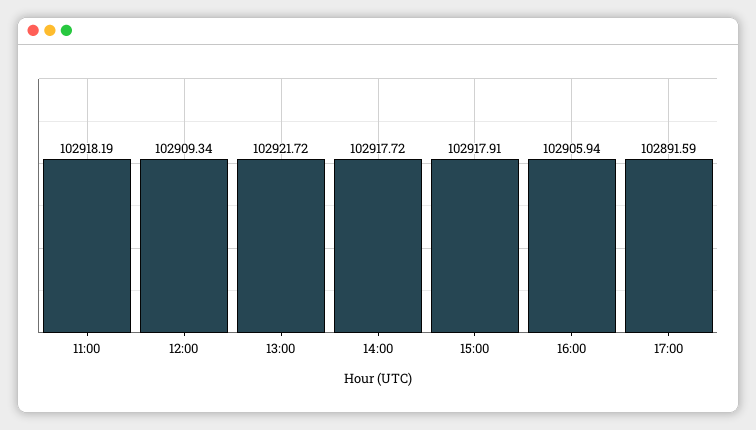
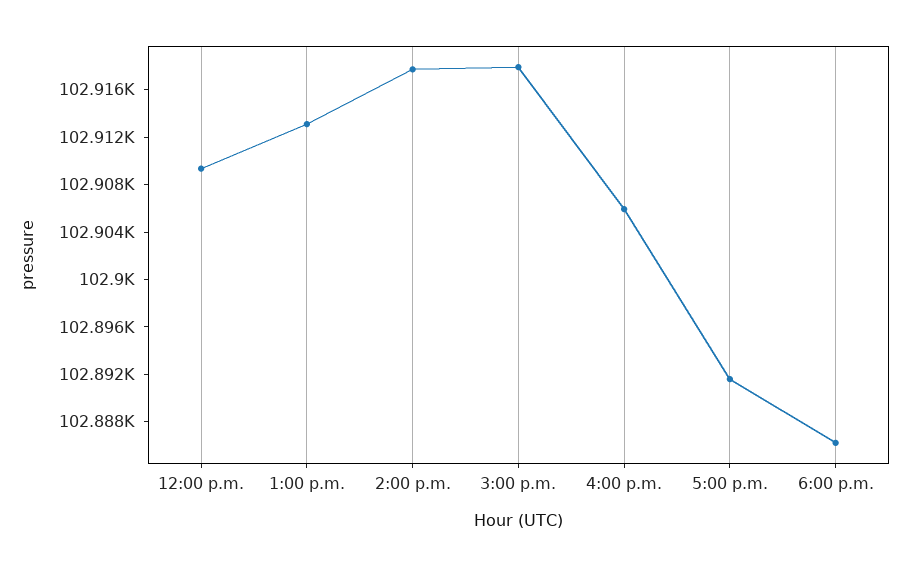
11:00: 102918.19 -> none
13:00: 102921.72 -> 102913
6:00 p.m.: none -> 102886

